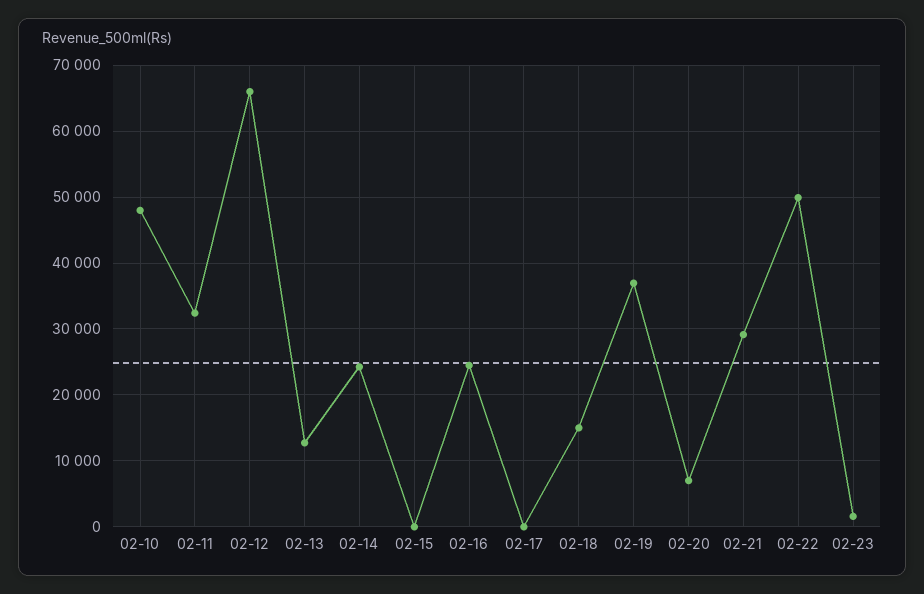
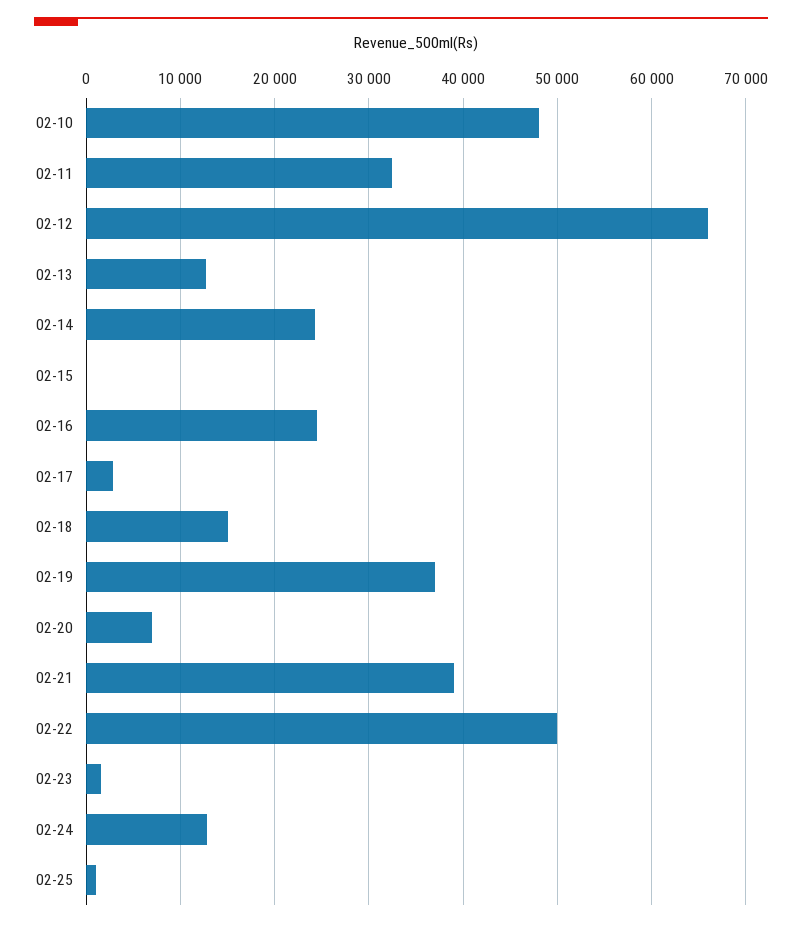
02-17: 0 -> 3000
02-21: 29000 -> 39000
02-24: none -> 13000
02-25: none -> 1000

